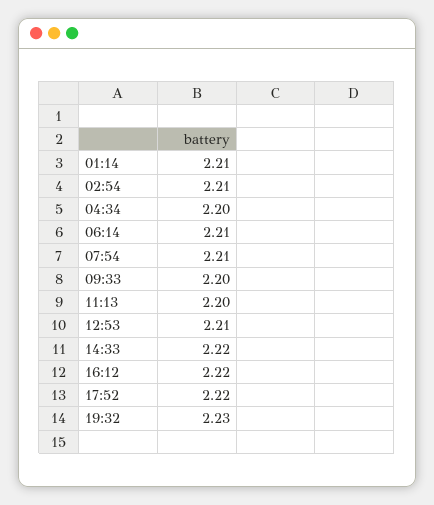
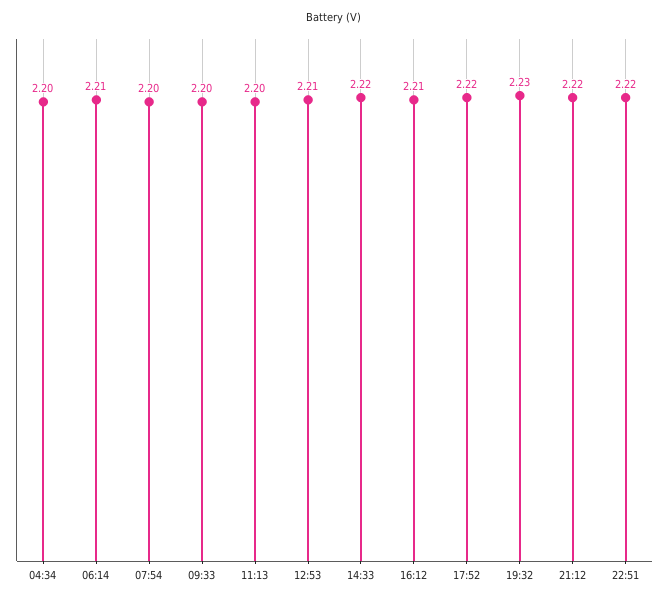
01:14: 2.21 -> none
02:54: 2.21 -> none
07:54: 2.21 -> 2.2
16:12: 2.22 -> 2.21
21:12: none -> 2.22
22:51: none -> 2.22

